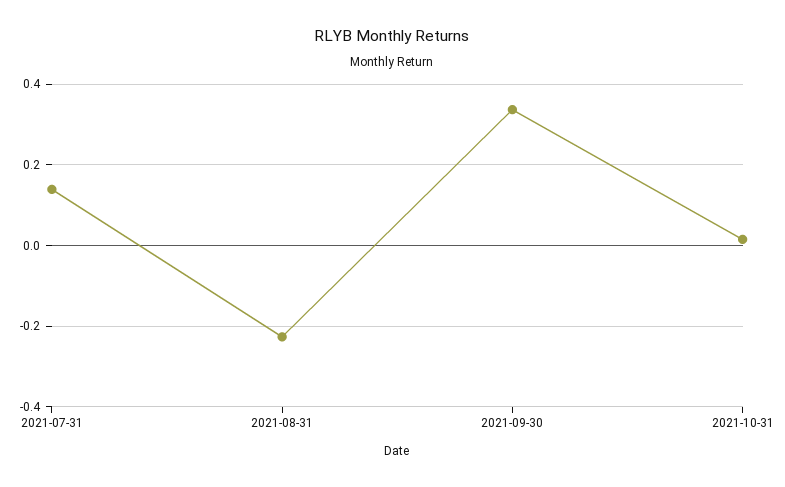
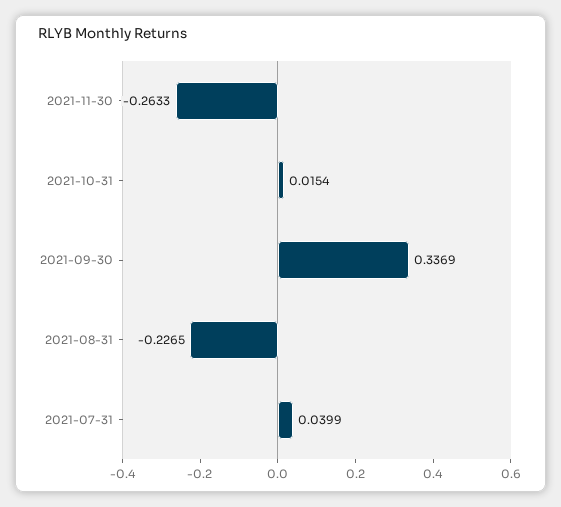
2021-07-31: 0.14 -> 0.0399
2021-11-30: none -> -0.2633

